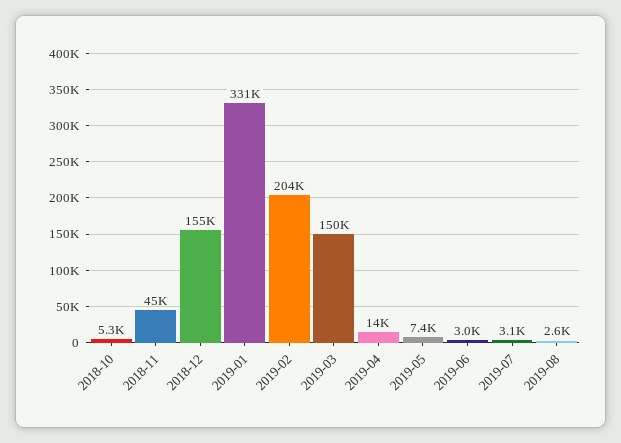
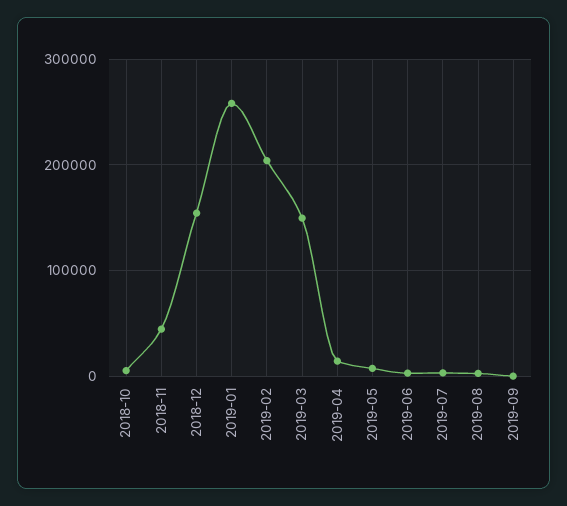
2019-01: 331000 -> 260000
2019-09: none -> 0

